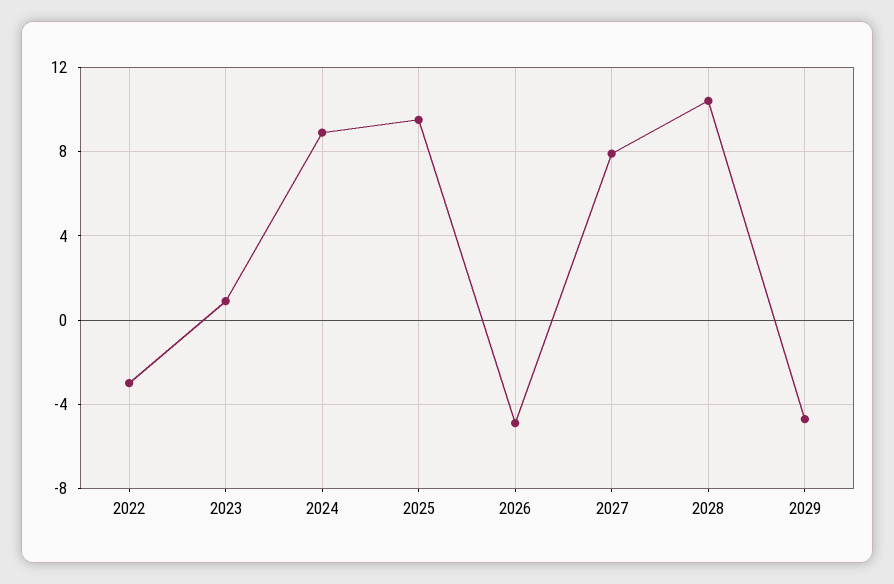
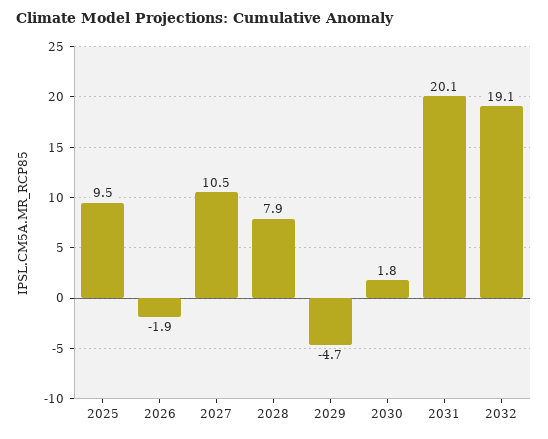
2022: -3 -> none
2023: 1 -> none
2024: 9 -> none
2026: -5 -> -1.9
2027: 8 -> 10.5
2028: 10.5 -> 7.9
2030: none -> 1.8
2031: none -> 20.1
2032: none -> 19.1

